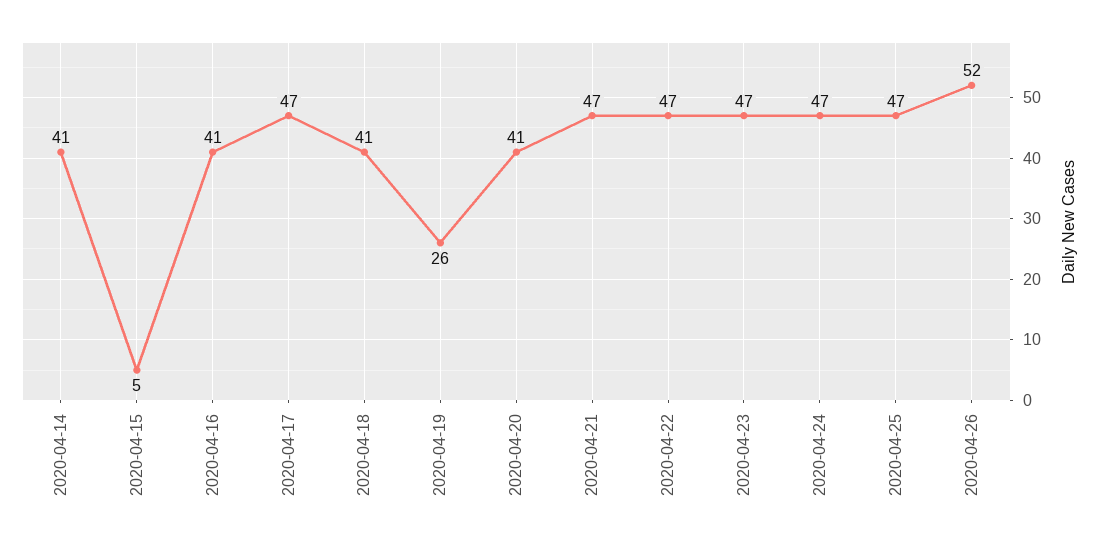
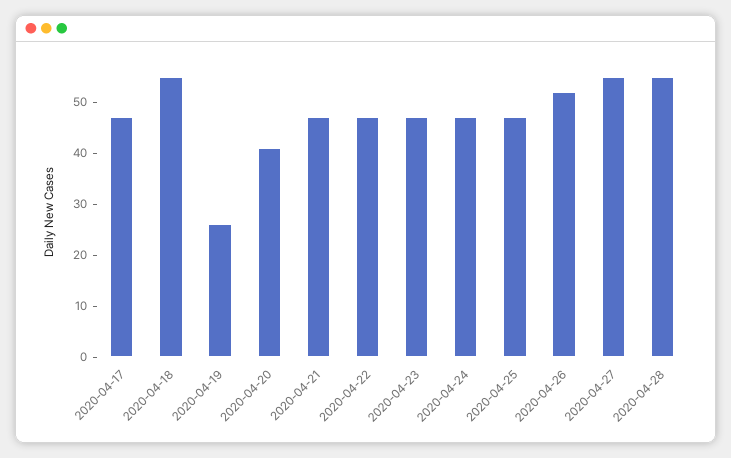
2020-04-14: 41 -> none
2020-04-15: 5 -> none
2020-04-16: 41 -> none
2020-04-18: 41 -> 55
2020-04-27: none -> 55
2020-04-28: none -> 55

